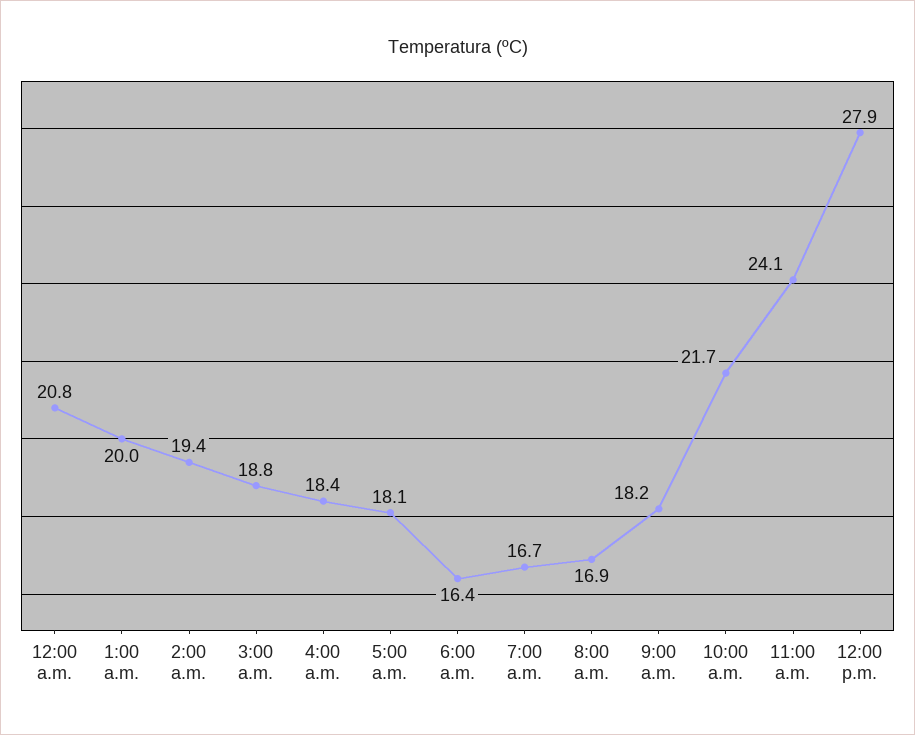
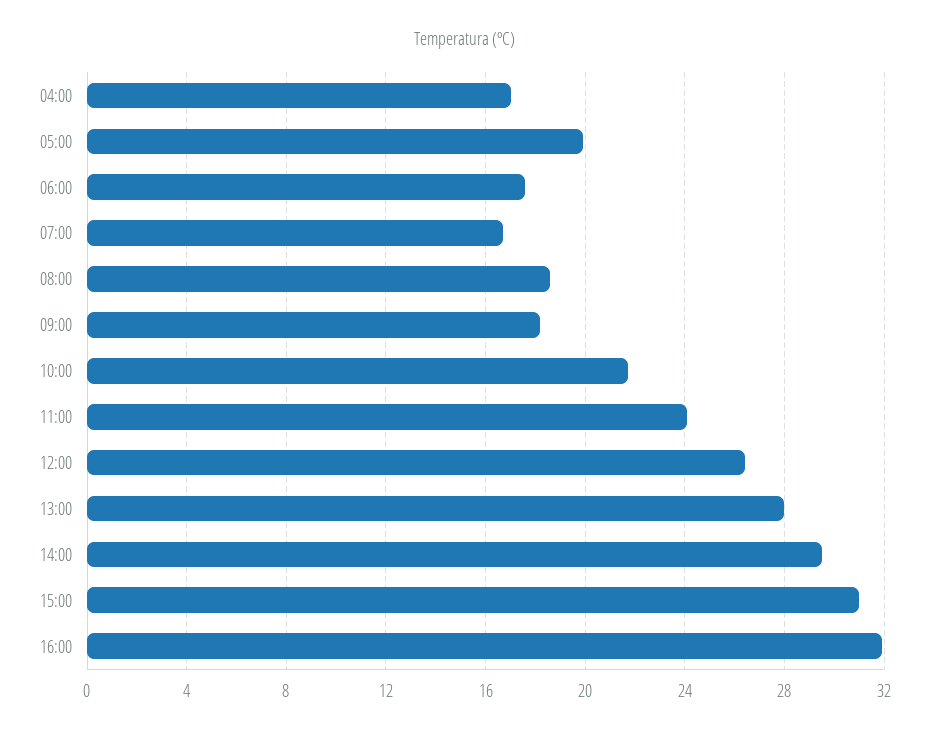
12:00 a.m.: 20.8 -> none
1:00 a.m.: 20 -> none
2:00 a.m.: 19.4 -> none
3:00 a.m.: 18.8 -> none
4:00 a.m.: 18.4 -> 17
5:00 a.m.: 18.1 -> 20
6:00 a.m.: 16.4 -> 17.5
8:00 a.m.: 16.9 -> 18.5
12:00 p.m.: 27.9 -> 26.5
13:00: none -> 28
14:00: none -> 29.5
15:00: none -> 31
16:00: none -> 32

